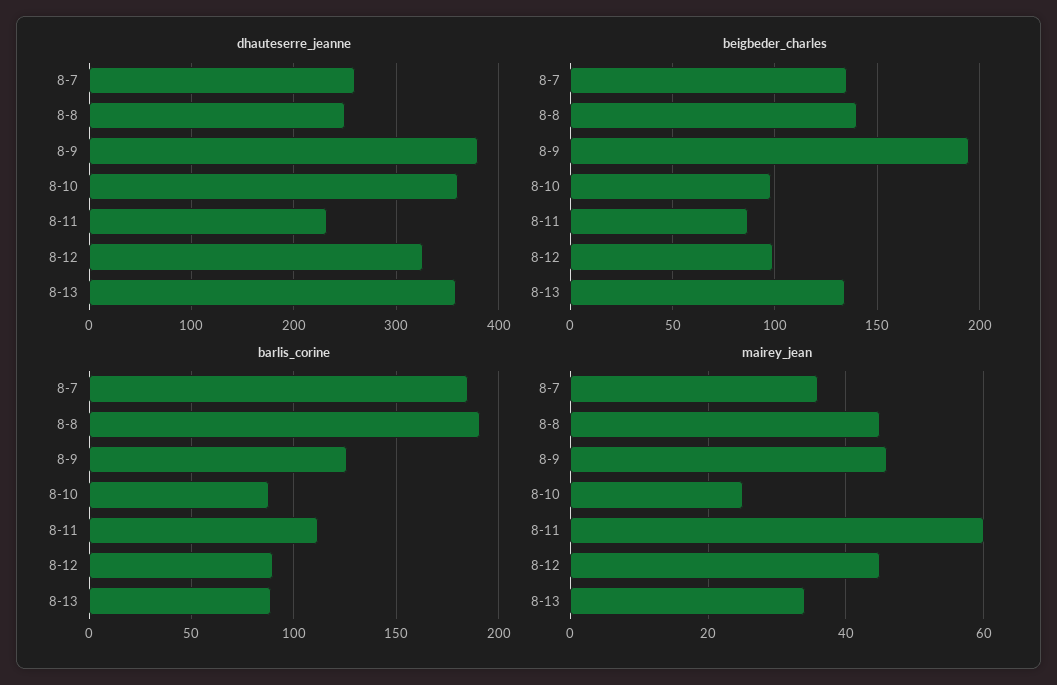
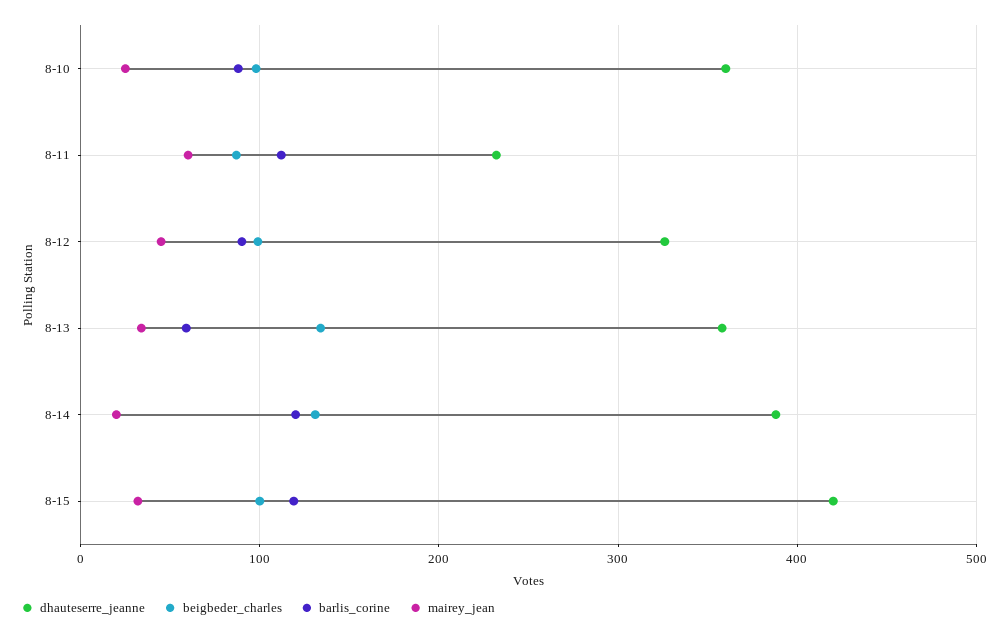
dhauteserre_jeanne, 8-7: 260 -> none
dhauteserre_jeanne, 8-8: 250 -> none
dhauteserre_jeanne, 8-9: 380 -> none
beigbeder_charles, 8-7: 135 -> none
beigbeder_charles, 8-8: 140 -> none
beigbeder_charles, 8-9: 195 -> none
barlis_corine, 8-7: 185 -> none
barlis_corine, 8-8: 190 -> none
barlis_corine, 8-9: 125 -> none
barlis_corine, 8-13: 90 -> 60
mairey_jean, 8-7: 35 -> none
mairey_jean, 8-8: 45 -> none
mairey_jean, 8-9: 45 -> none
dhauteserre_jeanne, 8-14: none -> 390
beigbeder_charles, 8-14: none -> 130
barlis_corine, 8-14: none -> 120
mairey_jean, 8-14: none -> 20
dhauteserre_jeanne, 8-15: none -> 420
beigbeder_charles, 8-15: none -> 100
barlis_corine, 8-15: none -> 120
mairey_jean, 8-15: none -> 30

